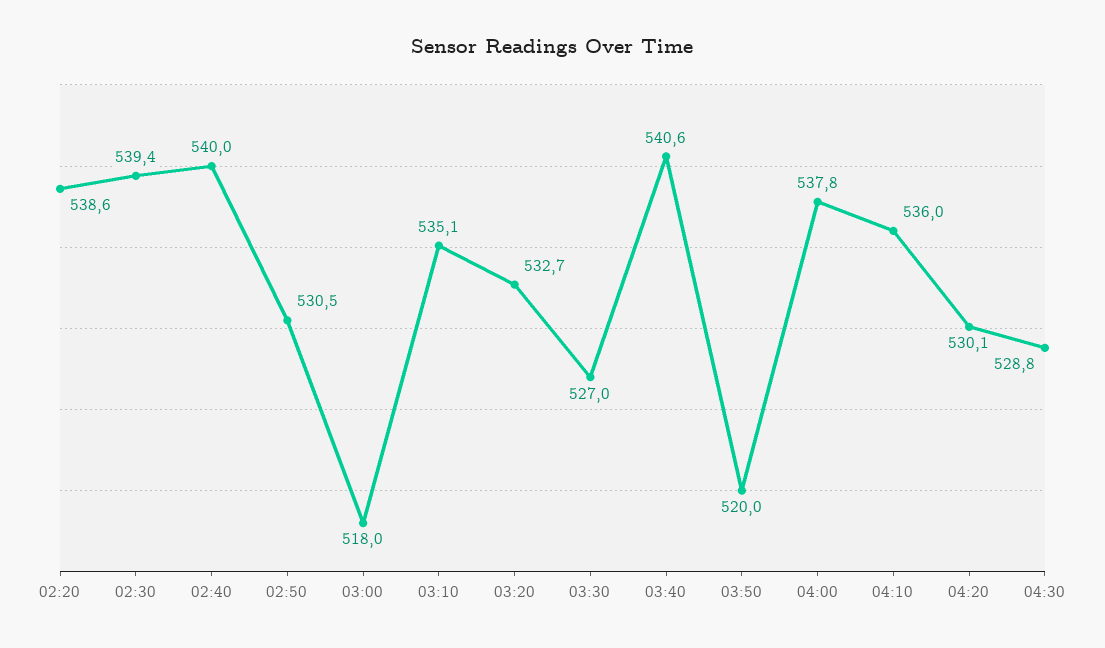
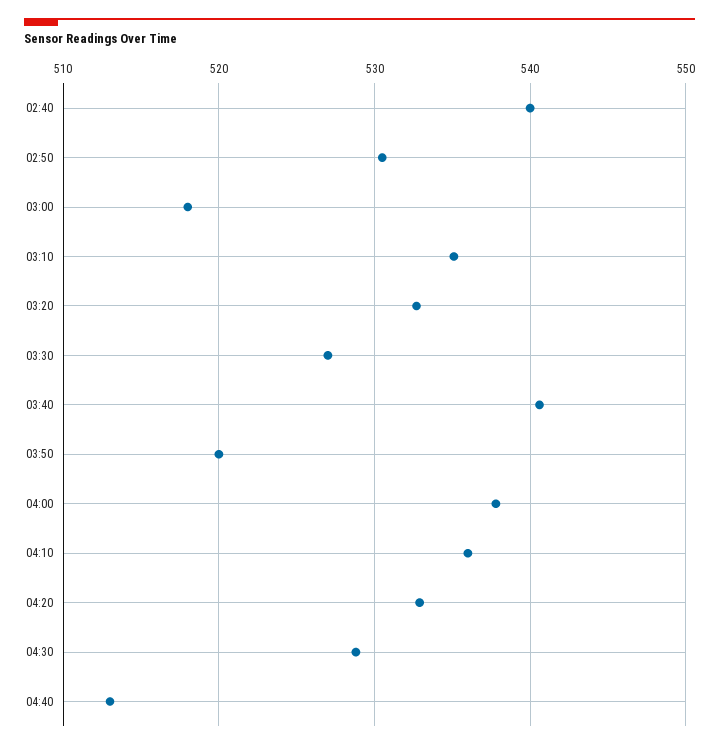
02:20: 538.6 -> none
02:30: 539.4 -> none
04:20: 530.1 -> 533
04:40: none -> 513

